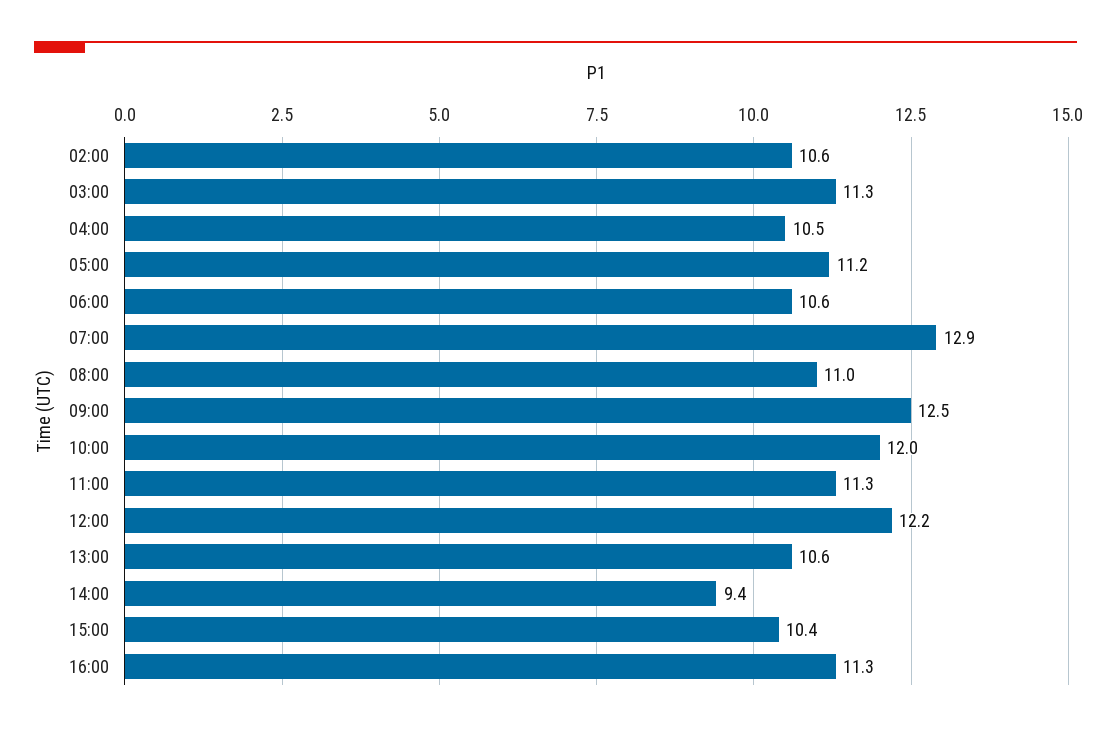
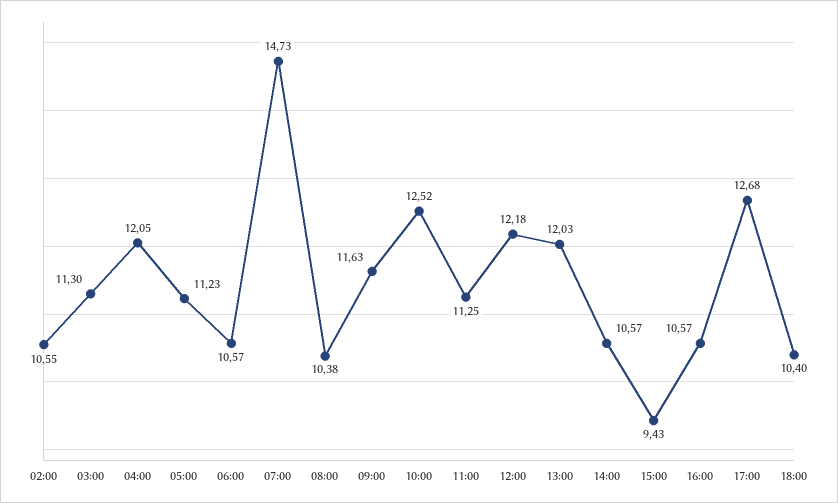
04:00: 10.5 -> 12.05
07:00: 12.9 -> 14.73
08:00: 11 -> 10.38
09:00: 12.5 -> 11.63
10:00: 12 -> 12.52
13:00: 10.6 -> 12.03
14:00: 9.4 -> 10.57
15:00: 10.4 -> 9.43
16:00: 11.3 -> 10.57
17:00: none -> 12.68
18:00: none -> 10.4

